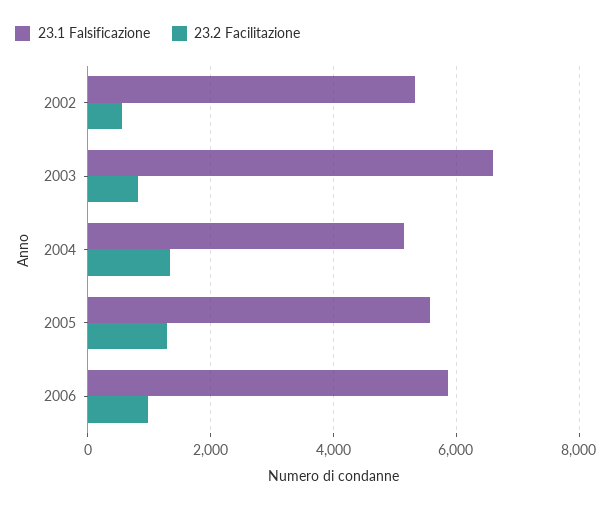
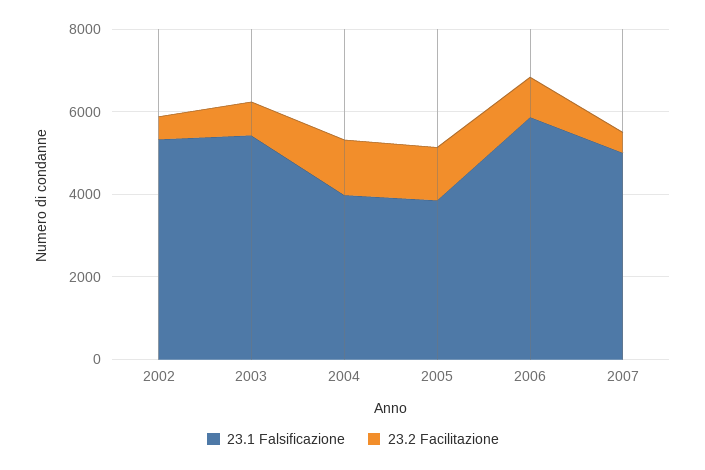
23.1 Falsificazione, 2003: 6600 -> 5500
23.1 Falsificazione, 2004: 5200 -> 4000
23.1 Falsificazione, 2005: 5600 -> 4000
23.1 Falsificazione, 2007: none -> 5000
23.2 Facilitazione, 2007: none -> 500

